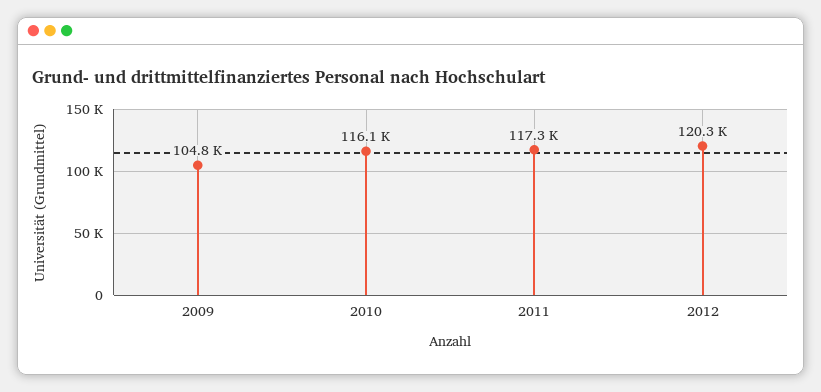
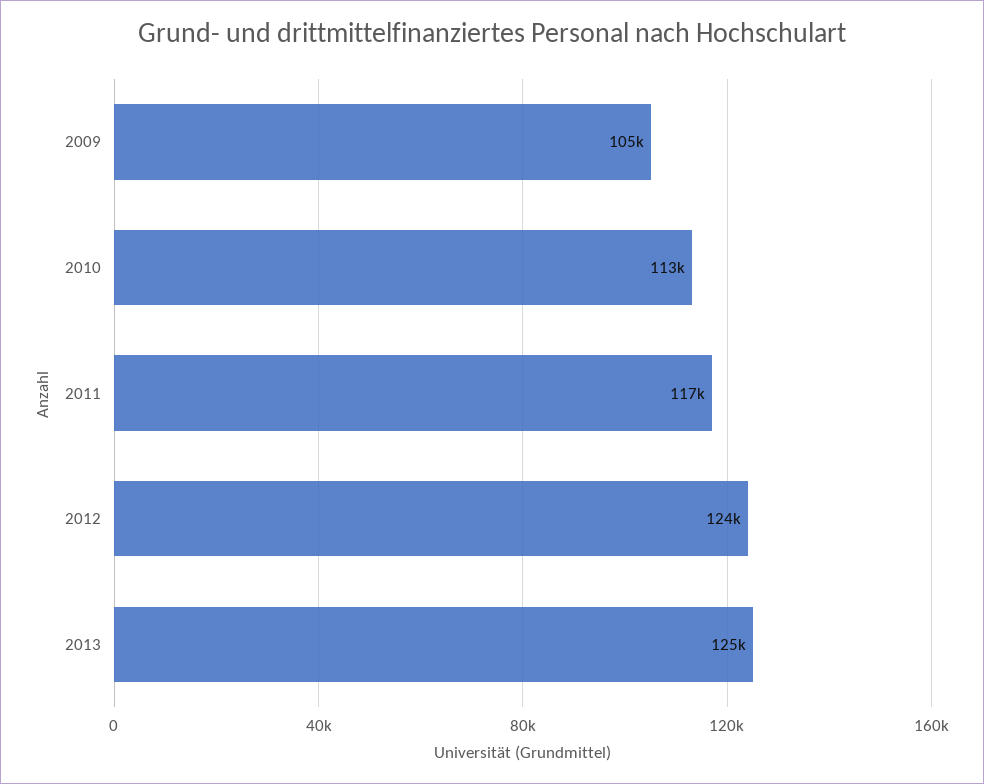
2010: 116100 -> 113000
2012: 120300 -> 124000
2013: none -> 125000

